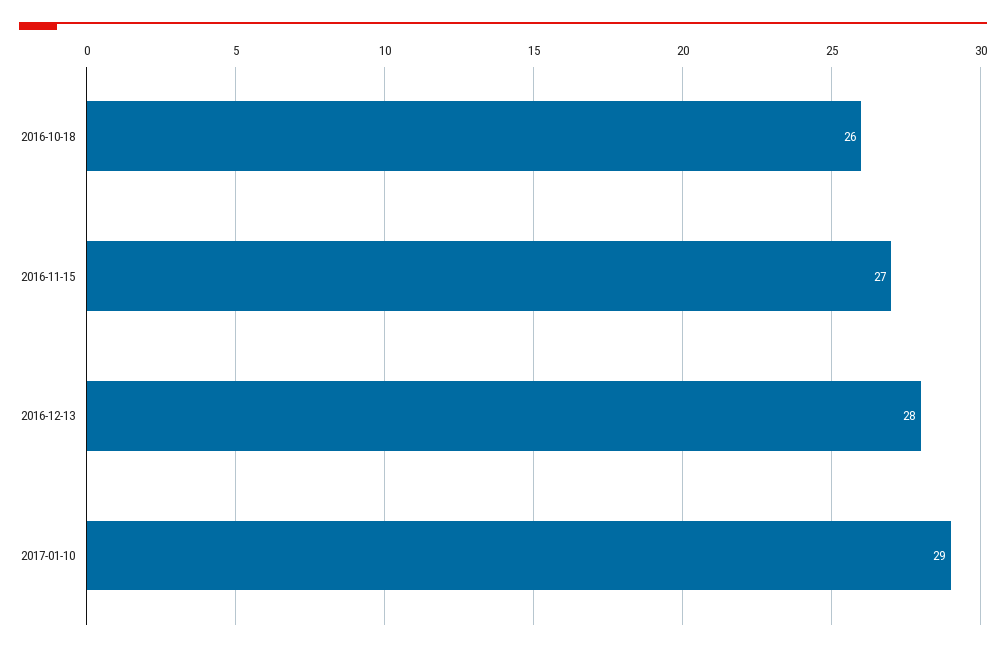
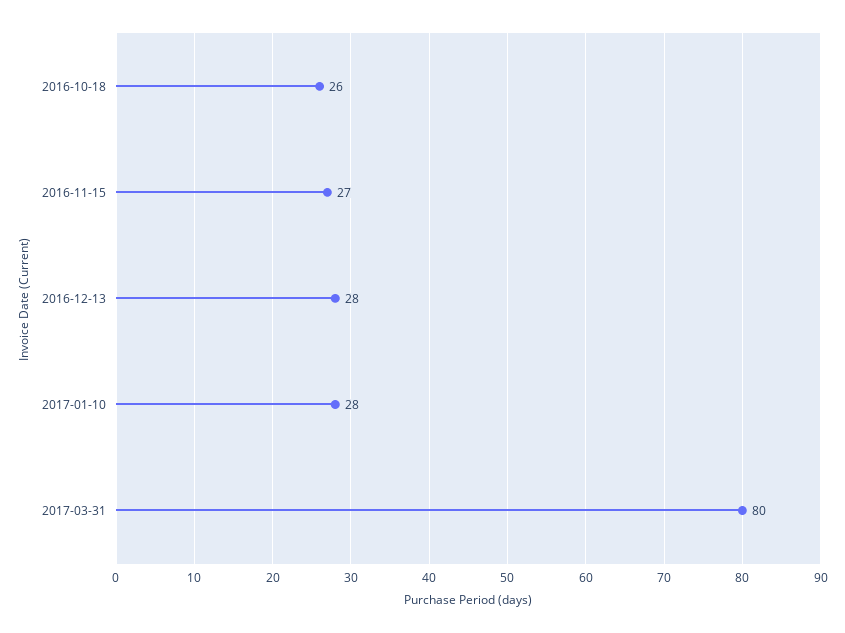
2017-01-10: 29 -> 28
2017-03-31: none -> 80

